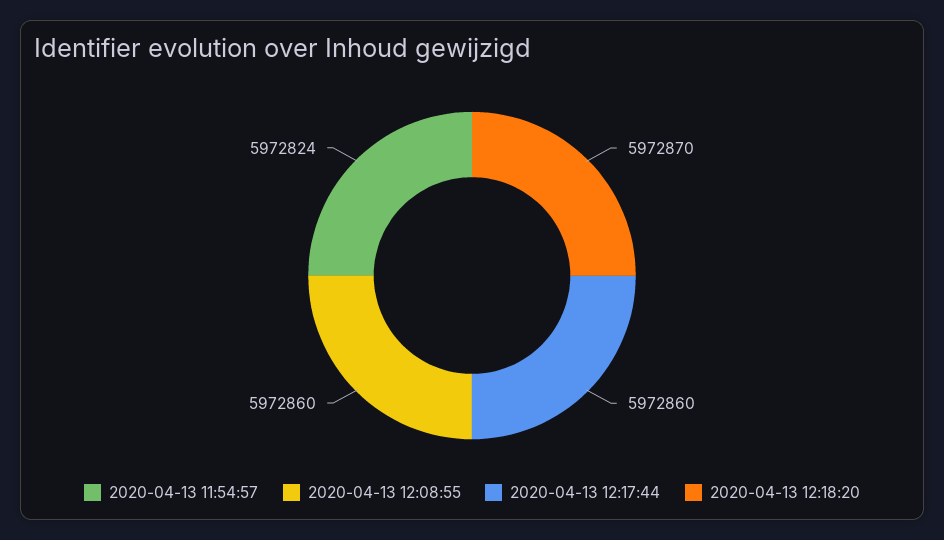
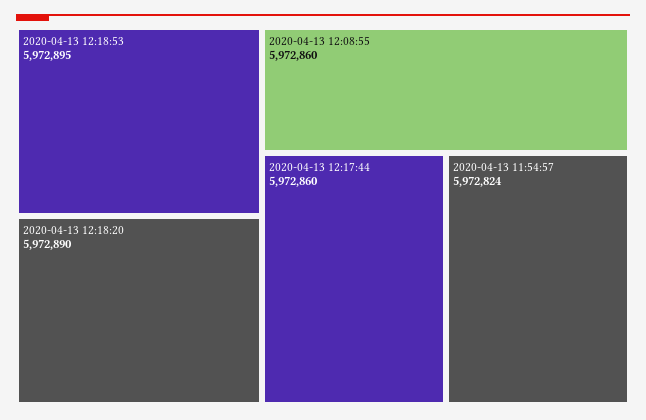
2020-04-13 12:18:20: 5972870 -> 5972890
2020-04-13 12:18:53: none -> 5972895

